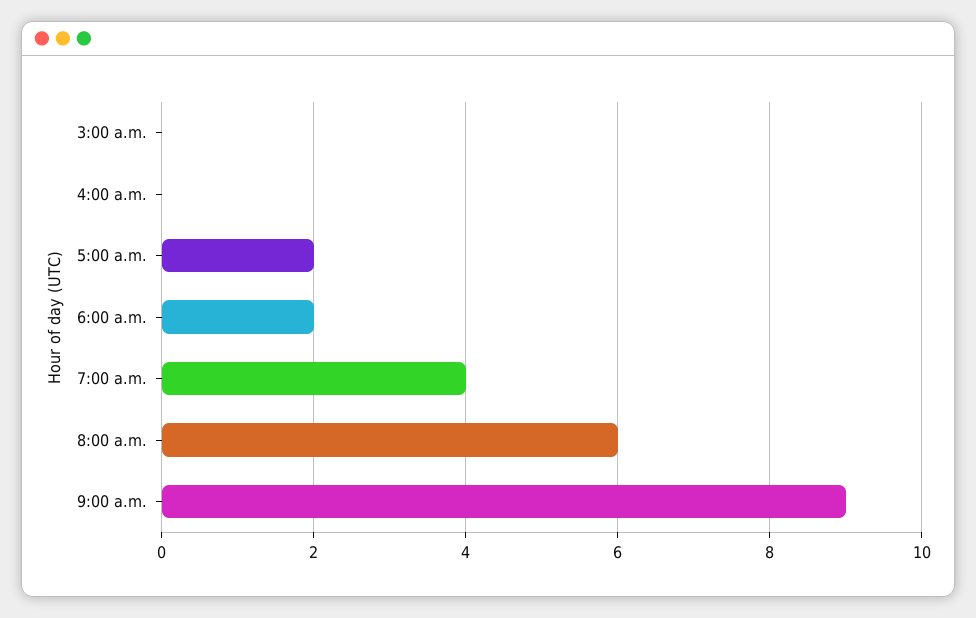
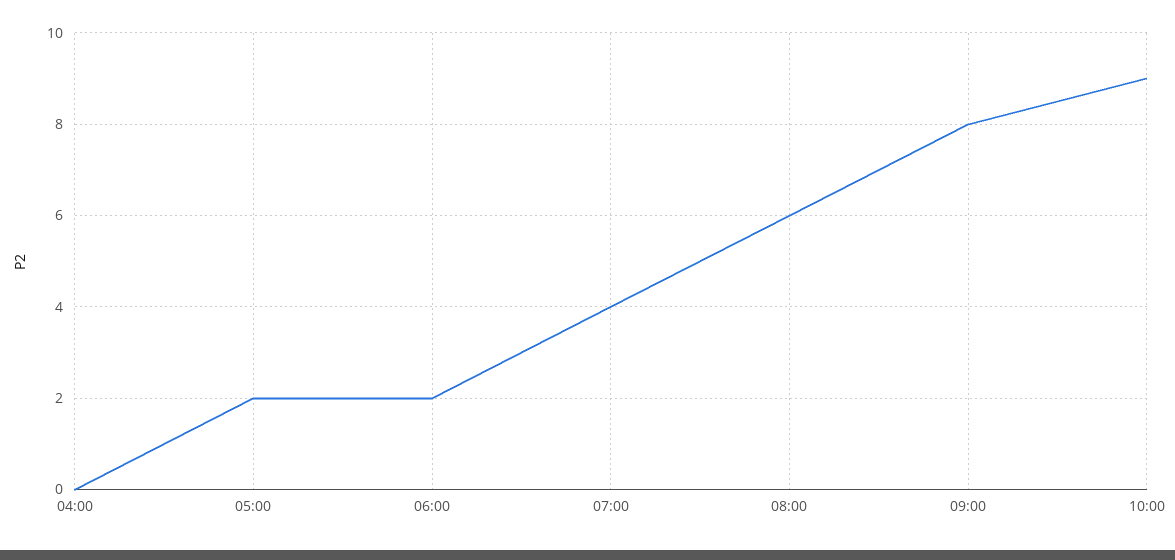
3:00 a.m.: 0 -> none
9:00 a.m.: 9 -> 8
10:00: none -> 9

